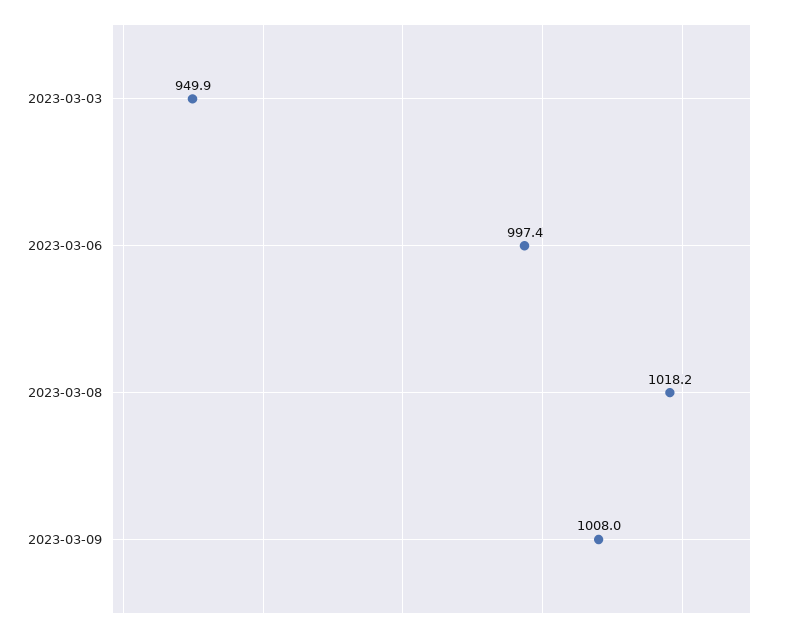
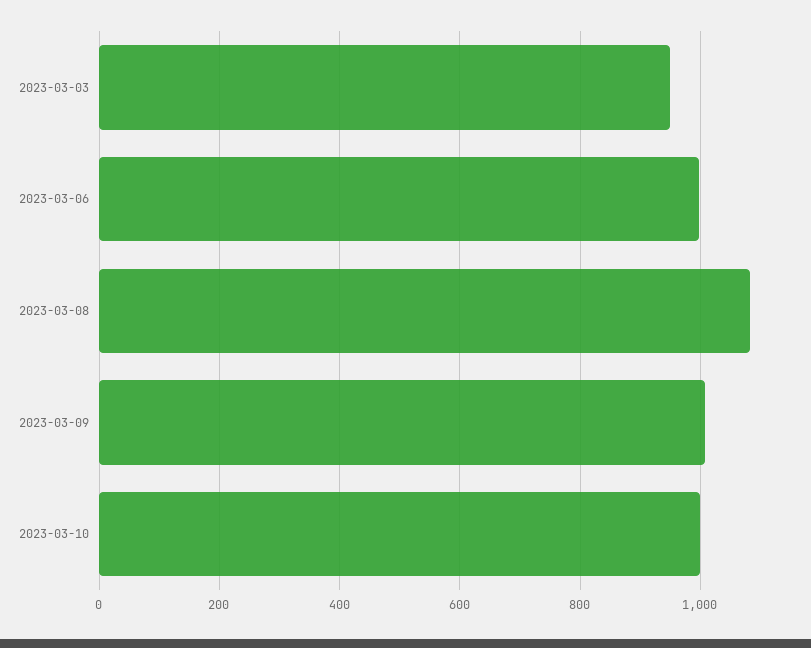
2023-03-08: 1018.2 -> 1080
2023-03-10: none -> 1000

